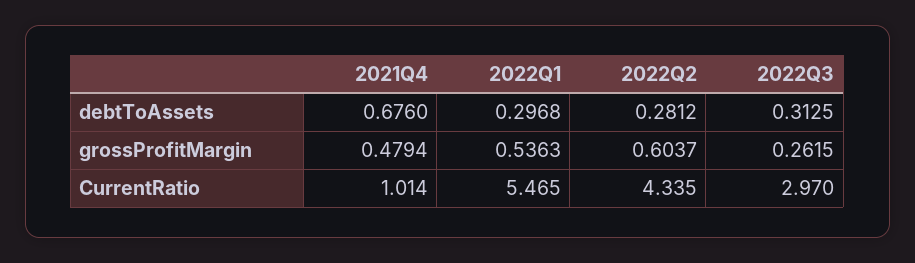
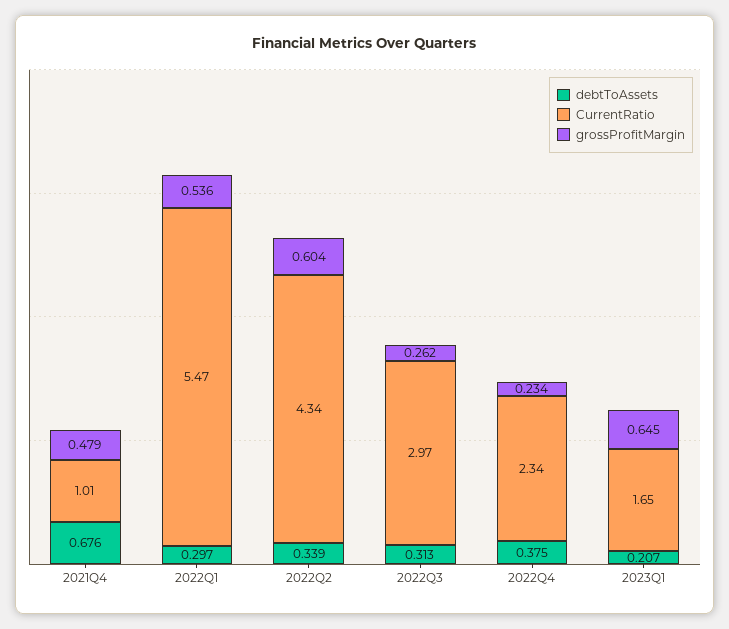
debtToAssets, 2022Q2: 0.2812 -> 0.339
debtToAssets, 2022Q4: none -> 0.375
CurrentRatio, 2022Q4: none -> 2.34
grossProfitMargin, 2022Q4: none -> 0.234
debtToAssets, 2023Q1: none -> 0.207
CurrentRatio, 2023Q1: none -> 1.65
grossProfitMargin, 2023Q1: none -> 0.645

